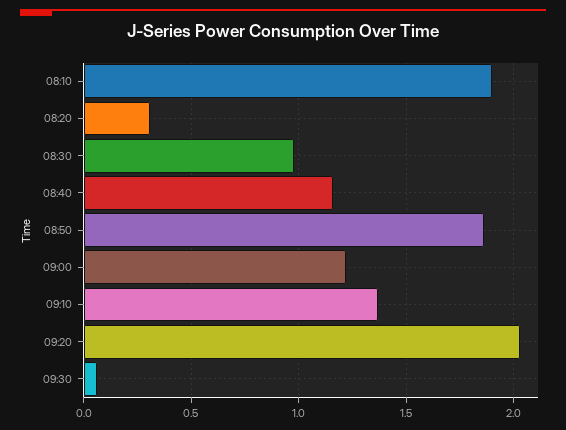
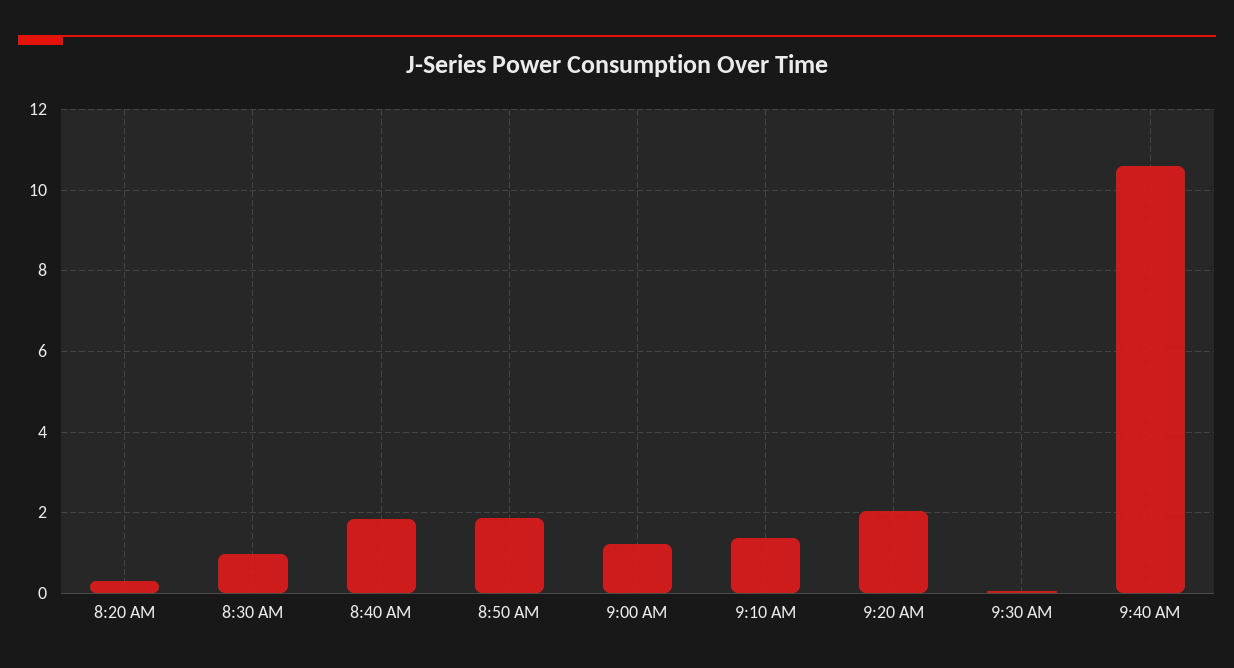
08:10: 1.9 -> none
08:40: 1.15 -> 1.8
9:40 AM: none -> 10.6

